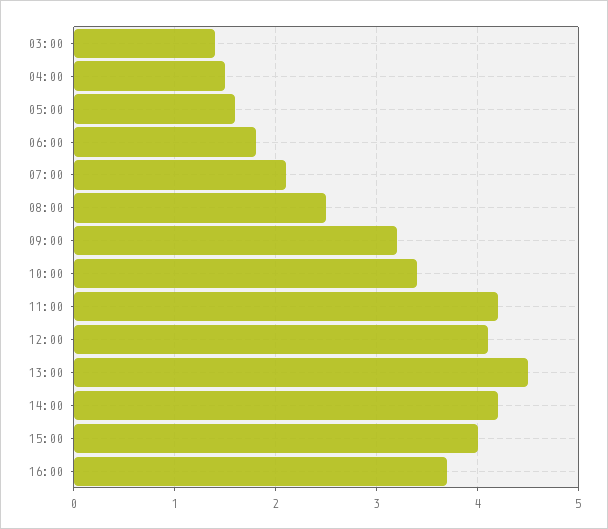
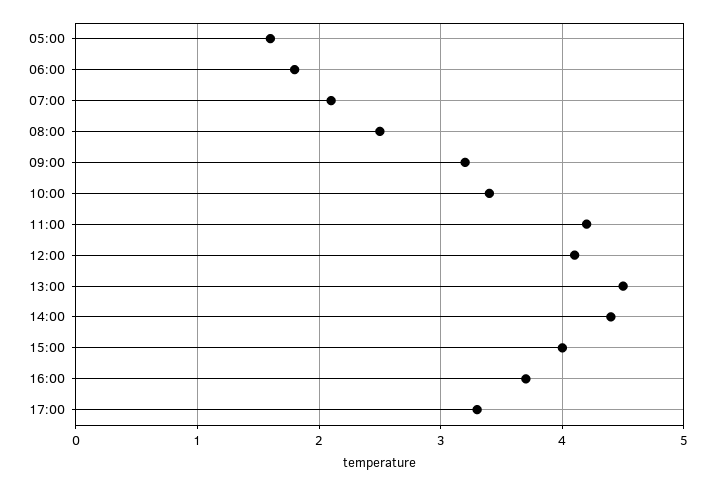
03:00: 1.4 -> none
04:00: 1.5 -> none
14:00: 4.2 -> 4.4
17:00: none -> 3.3

